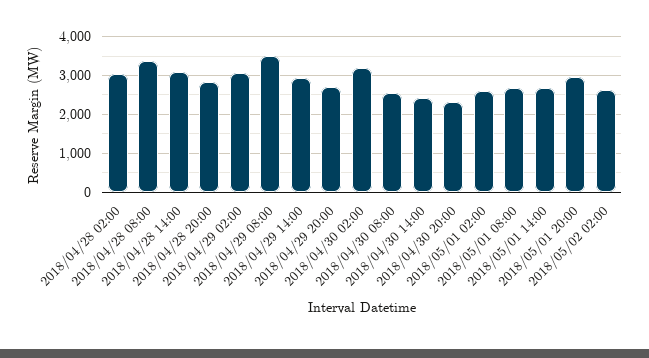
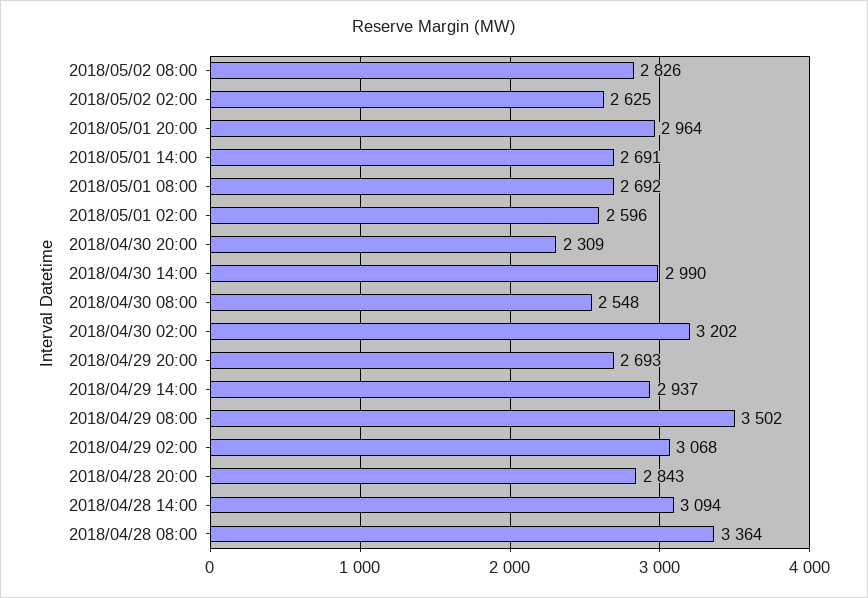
2018/04/28 02:00: 3000 -> none
2018/04/30 14:00: 2400 -> 2990
2018/05/02 08:00: none -> 2826

